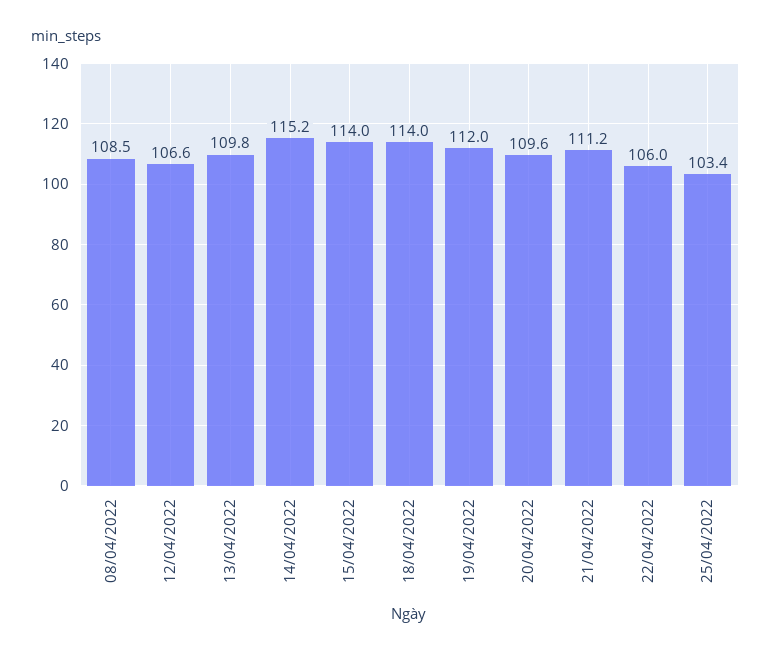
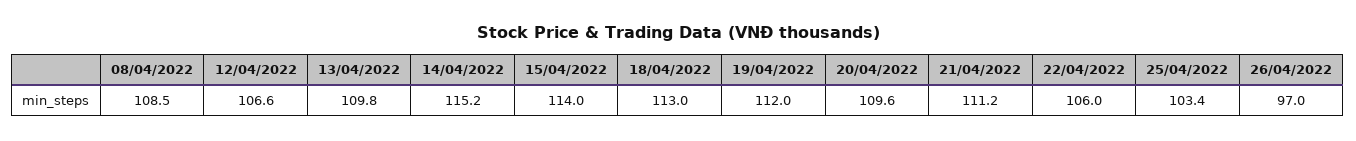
18/04/2022: 114 -> 113
26/04/2022: none -> 97

